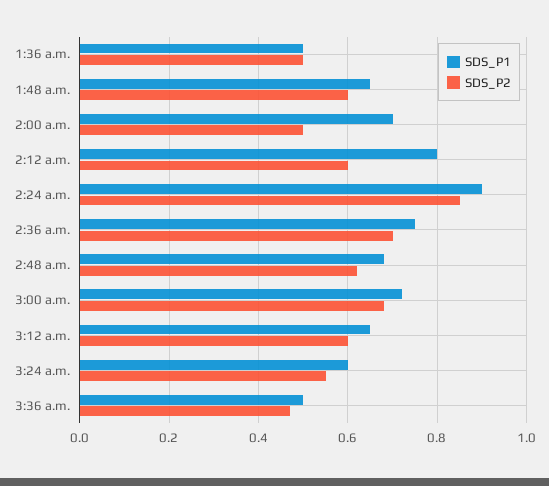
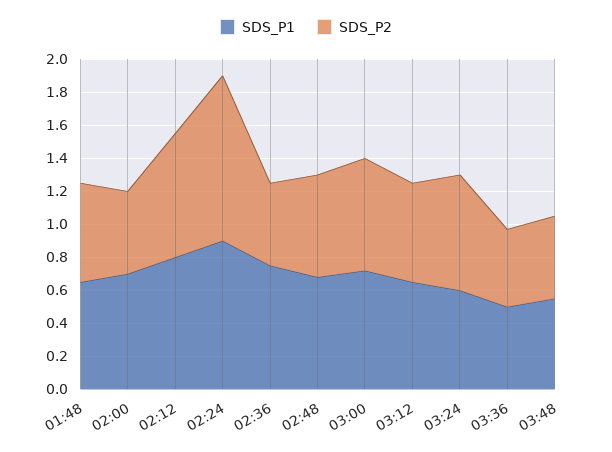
SDS_P1, 1:36 a.m.: 0.5 -> none
SDS_P2, 1:36 a.m.: 0.5 -> none
SDS_P2, 2:12 a.m.: 0.6 -> 0.75
SDS_P2, 2:24 a.m.: 0.85 -> 1
SDS_P2, 2:36 a.m.: 0.7 -> 0.5
SDS_P2, 3:24 a.m.: 0.55 -> 0.7
SDS_P1, 03:48: none -> 0.55
SDS_P2, 03:48: none -> 0.5

